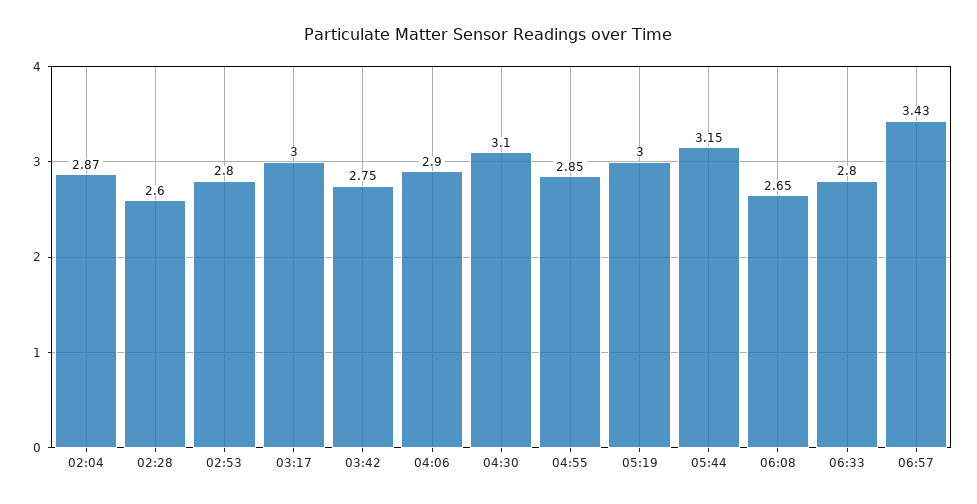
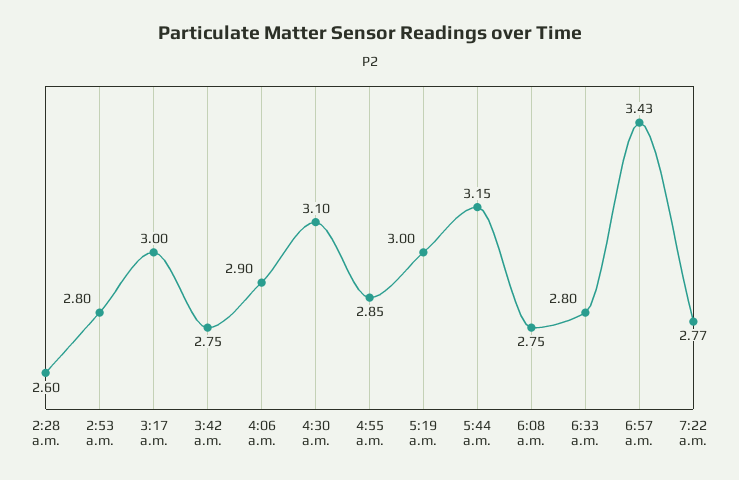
02:04: 2.87 -> none
06:08: 2.65 -> 2.75
7:22 a.m.: none -> 2.77

